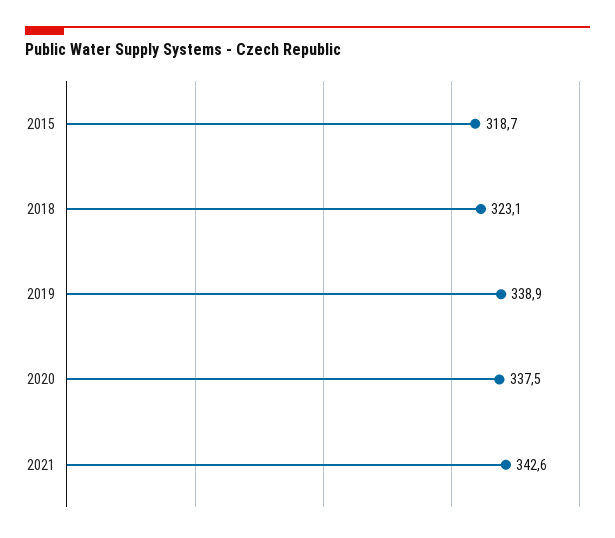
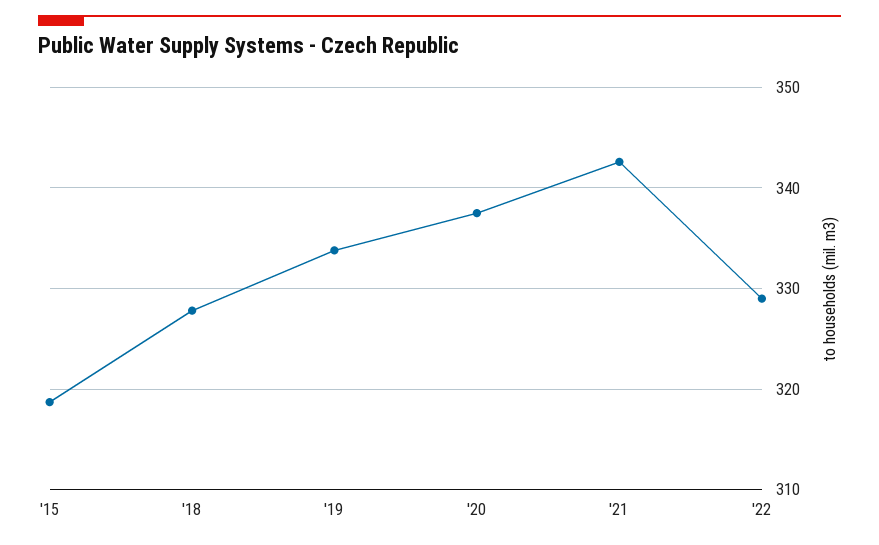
2018: 323.1 -> 328
2019: 338.9 -> 334
'22: none -> 329

